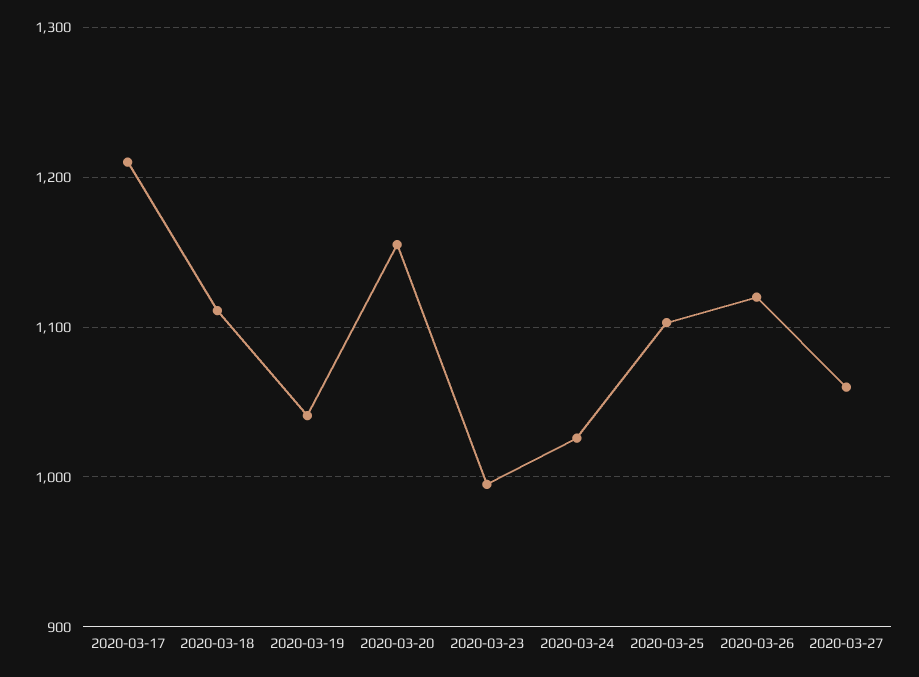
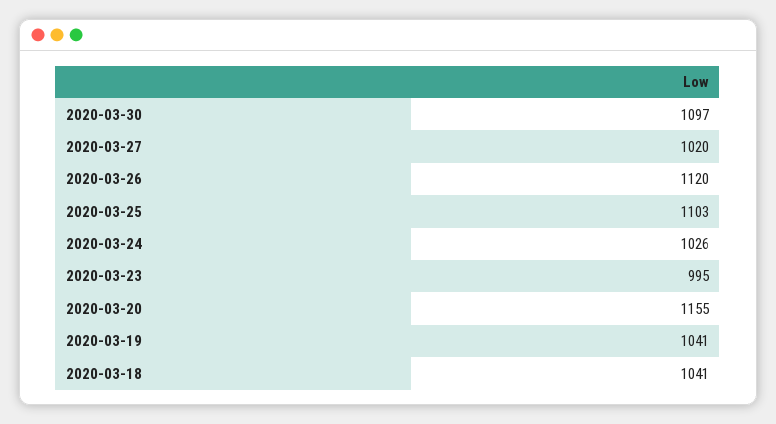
2020-03-17: 1210 -> none
2020-03-18: 1110 -> 1041
2020-03-27: 1060 -> 1020
2020-03-30: none -> 1097

